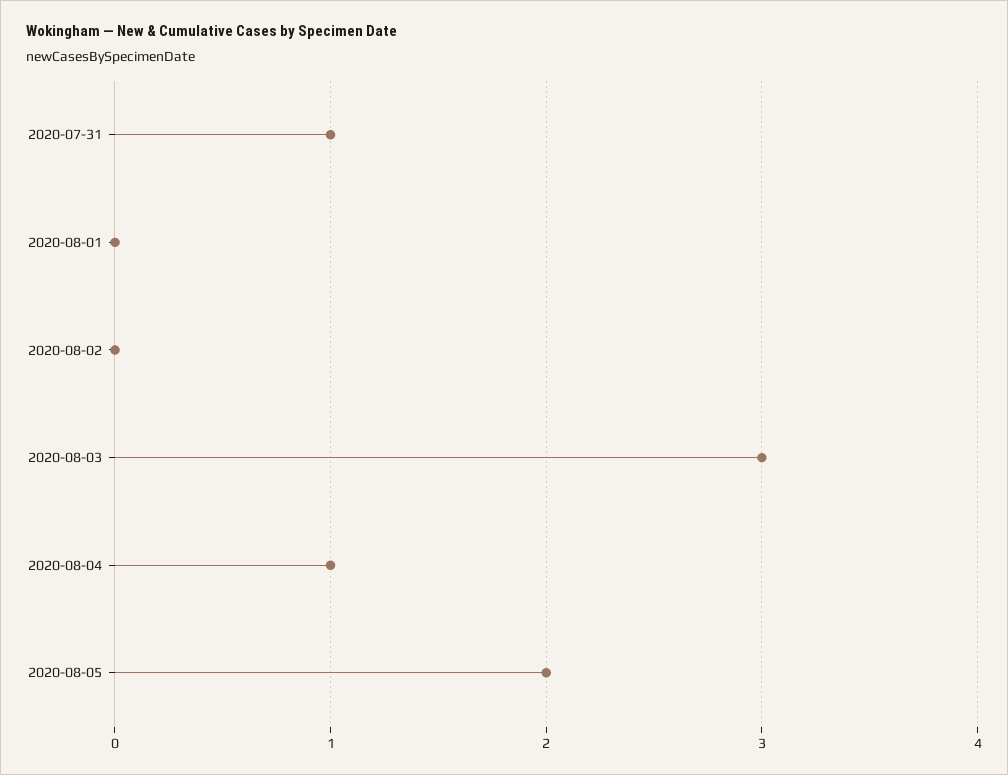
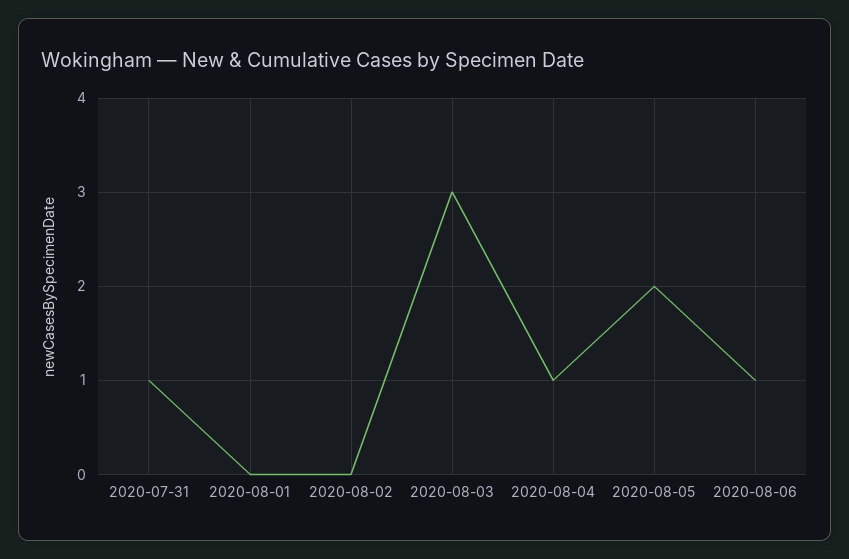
2020-08-06: none -> 1

